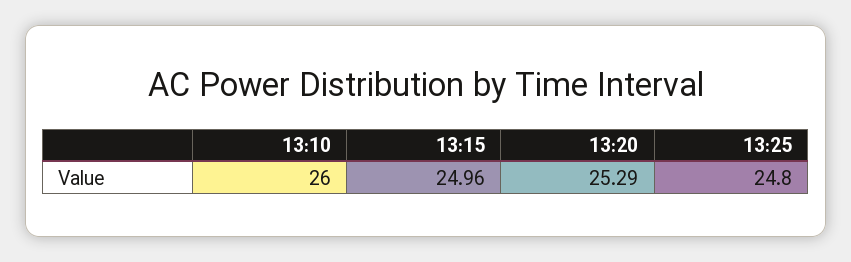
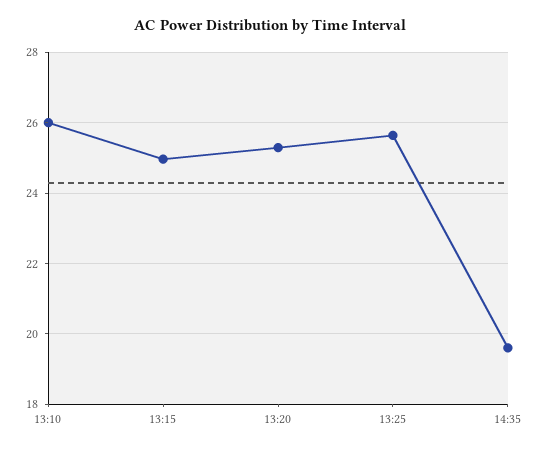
13:25: 24.8 -> 25.6
14:35: none -> 19.6

